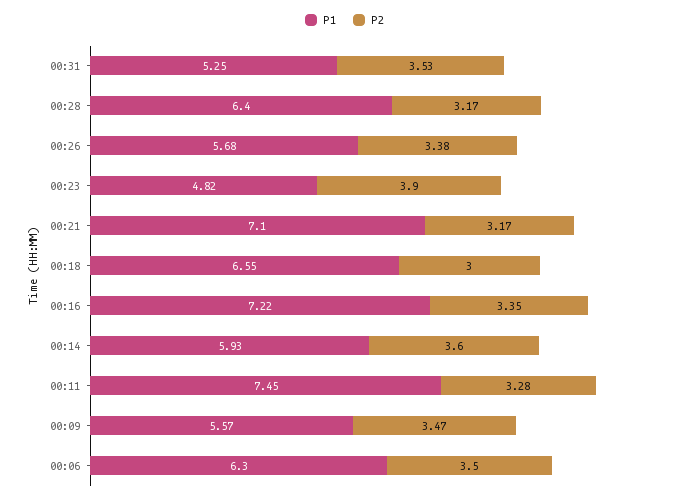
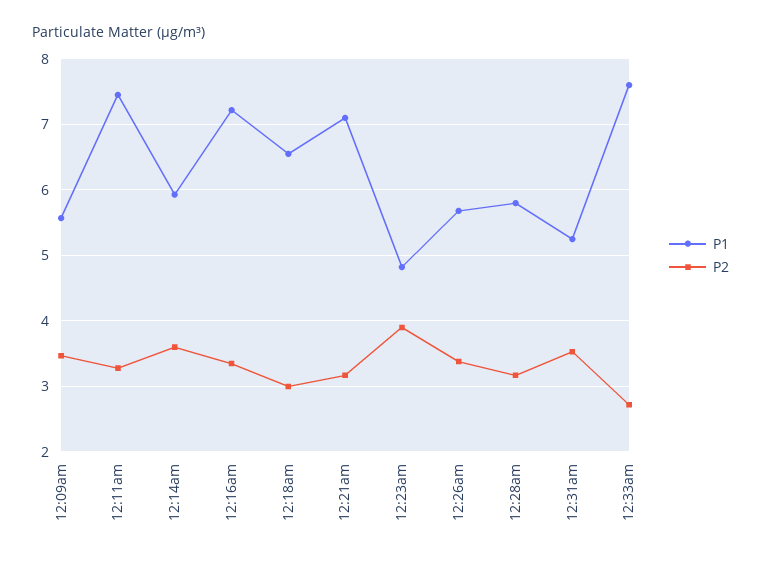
P1, 00:28: 6.4 -> 5.8
P1, 00:06: 6.3 -> none
P2, 00:06: 3.5 -> none
P1, 12:33am: none -> 7.6
P2, 12:33am: none -> 2.7

